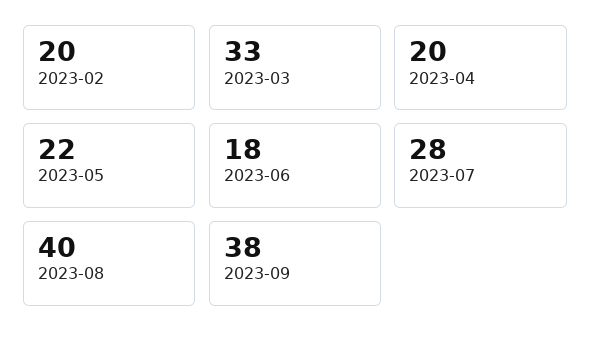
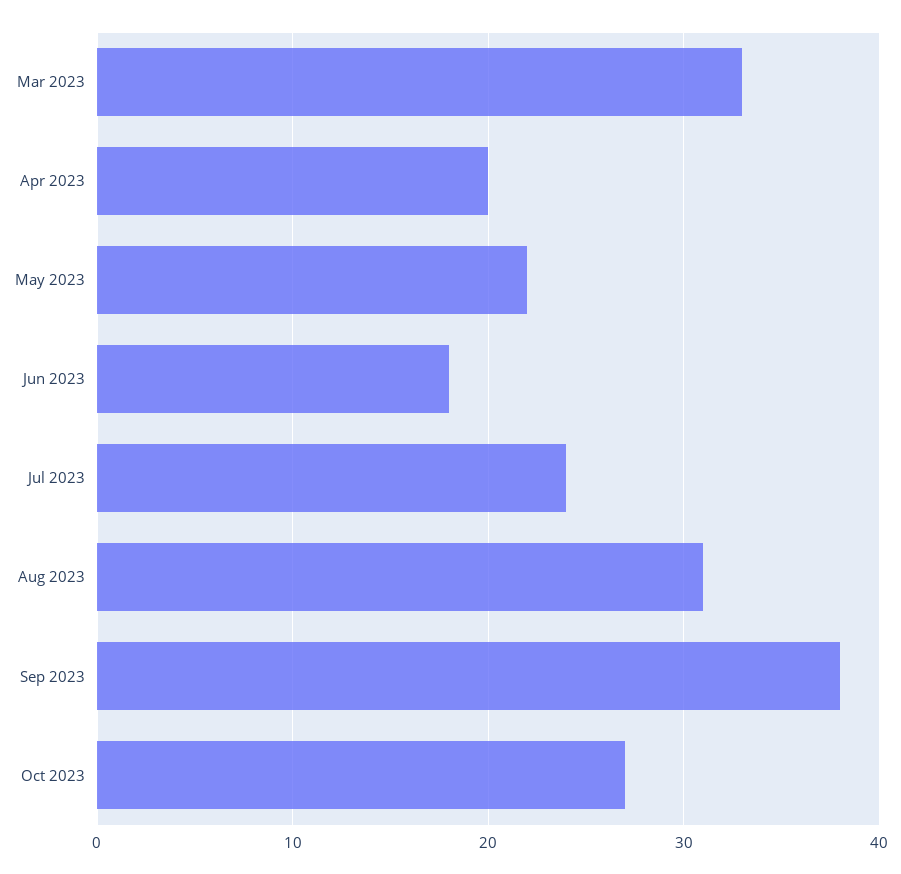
2023-02: 20 -> none
2023-07: 28 -> 24
2023-08: 40 -> 31
Oct 2023: none -> 27

